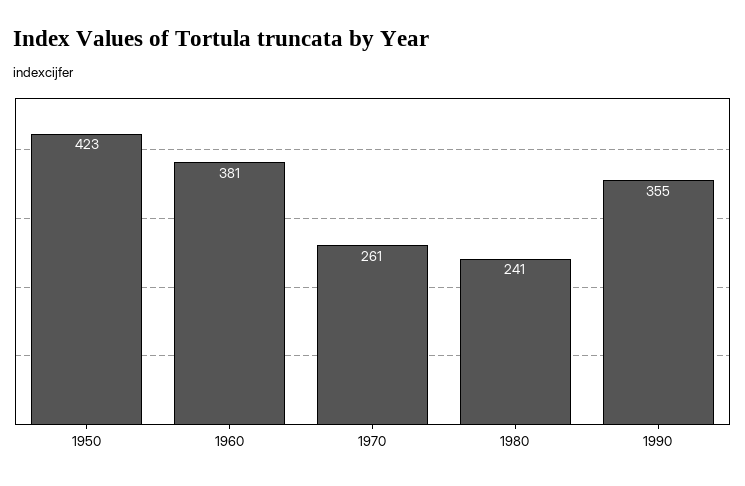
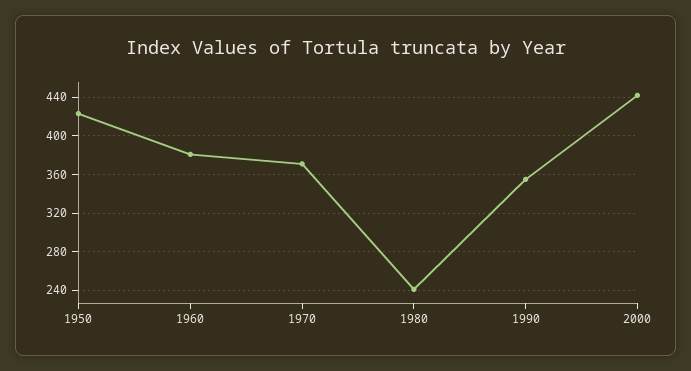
1970: 261 -> 370
2000: none -> 440

